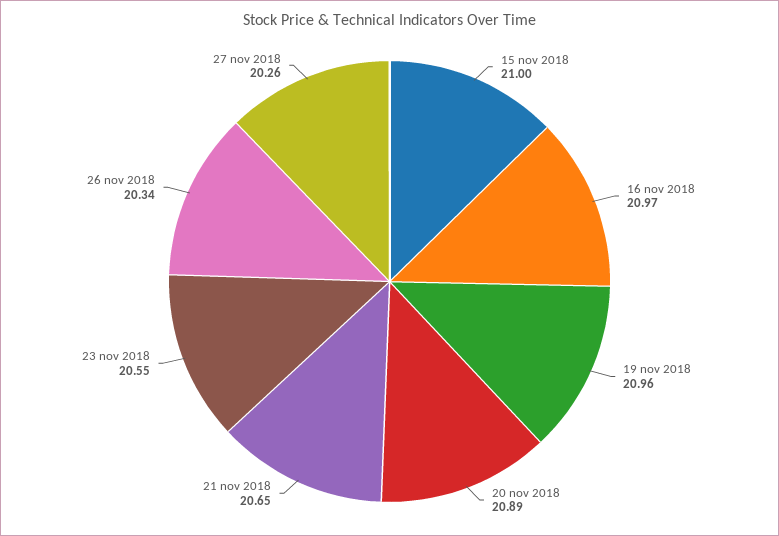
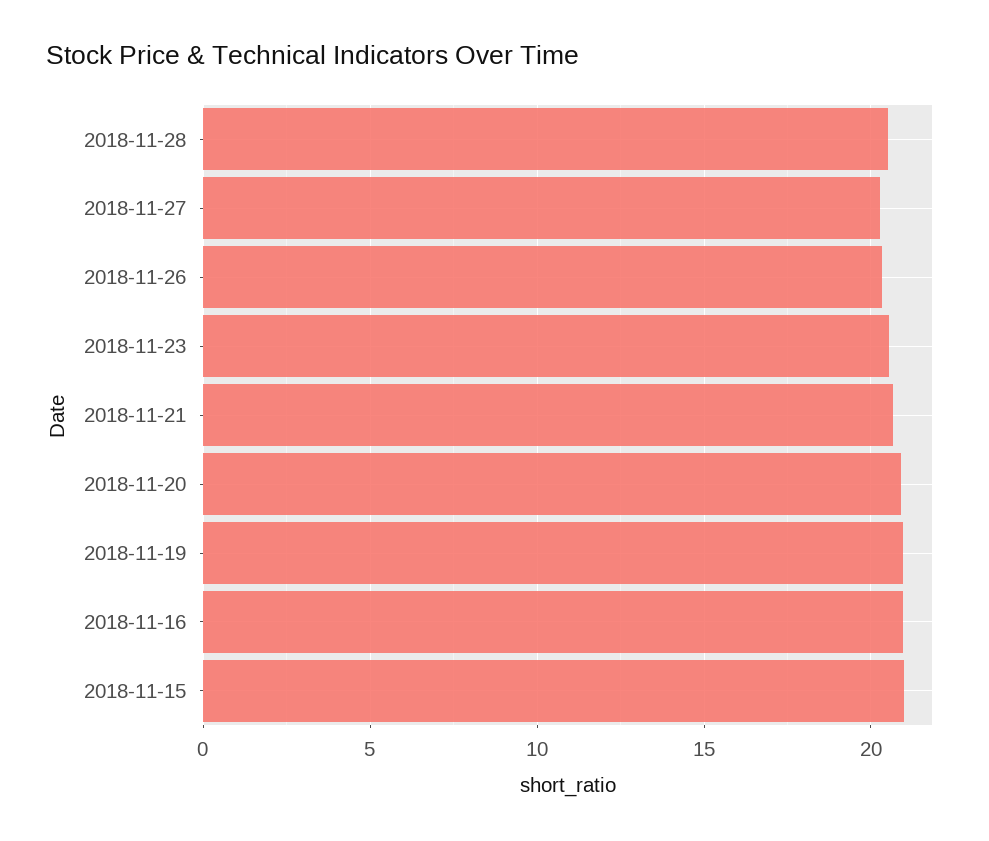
2018-11-28: none -> 20.5

